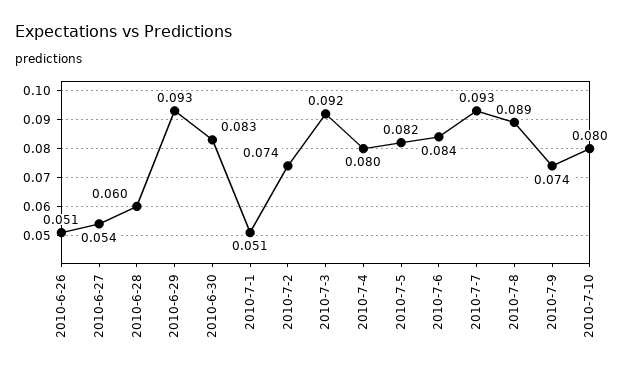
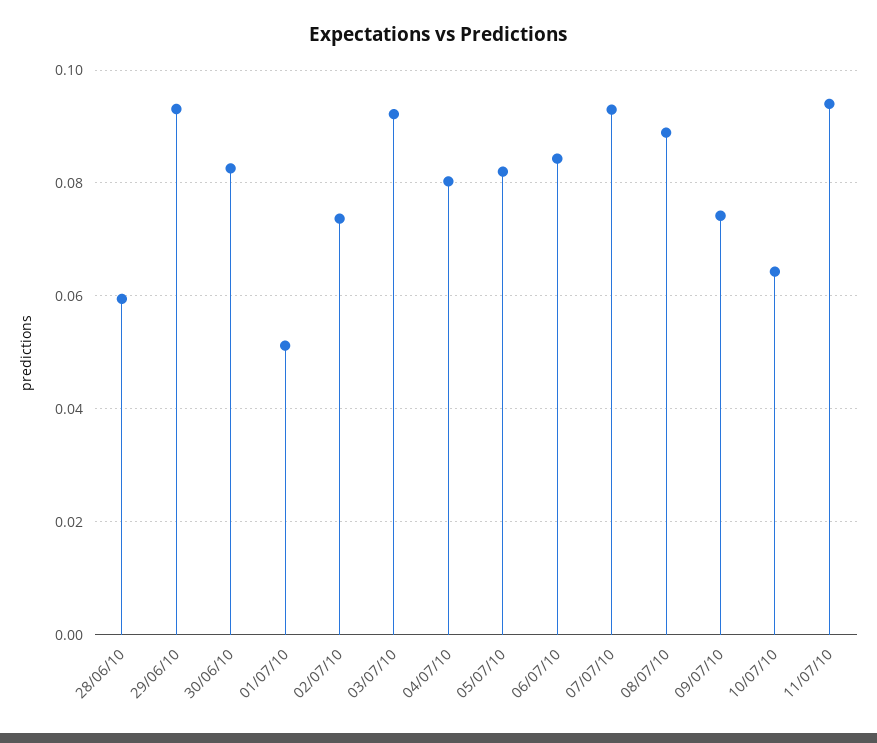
2010-6-26: 0.051 -> none
2010-6-27: 0.054 -> none
2010-7-10: 0.08 -> 0.064
11/07/10: none -> 0.094

